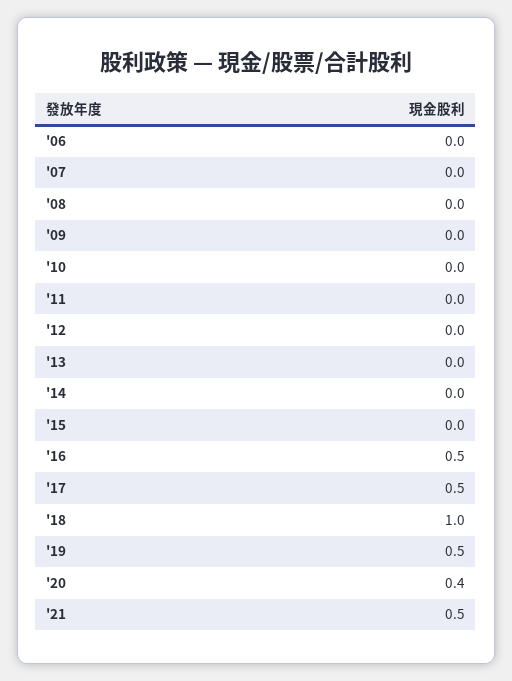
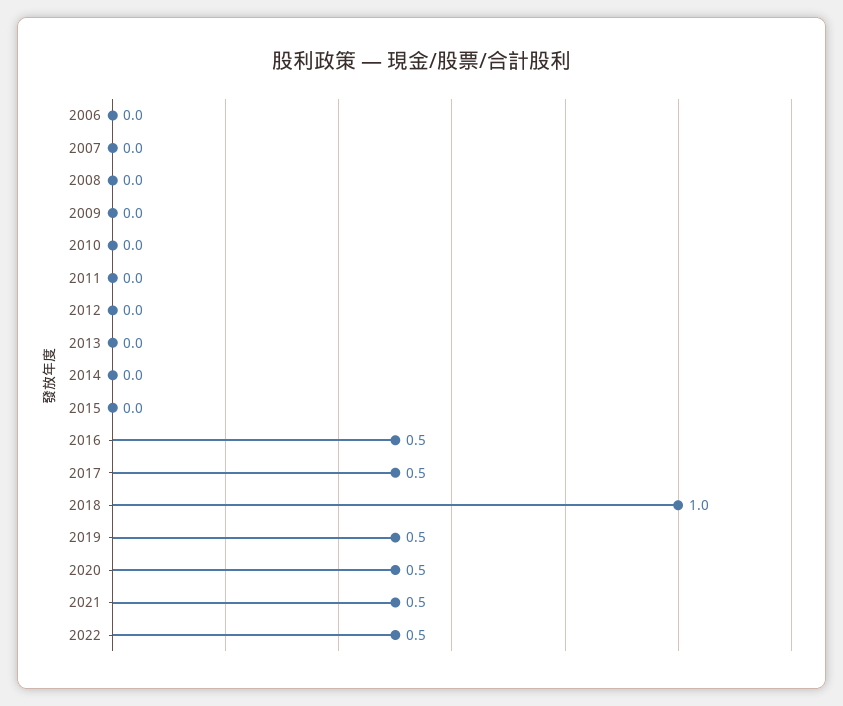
'20: 0.4 -> 0.5
2022: none -> 0.5

